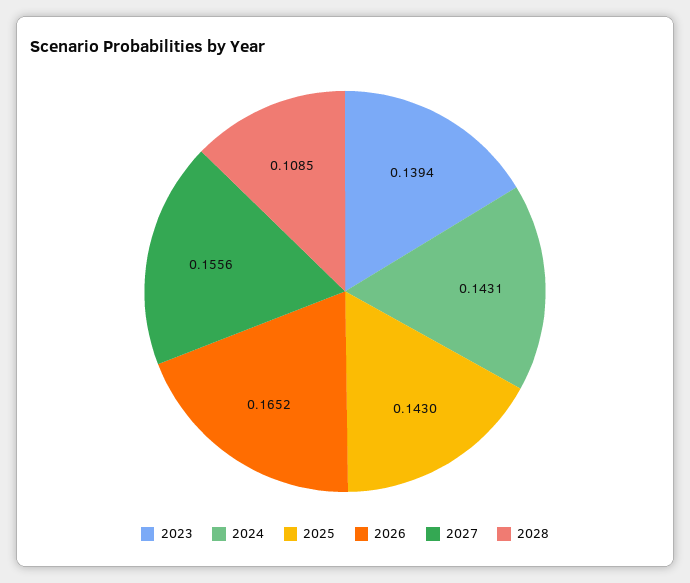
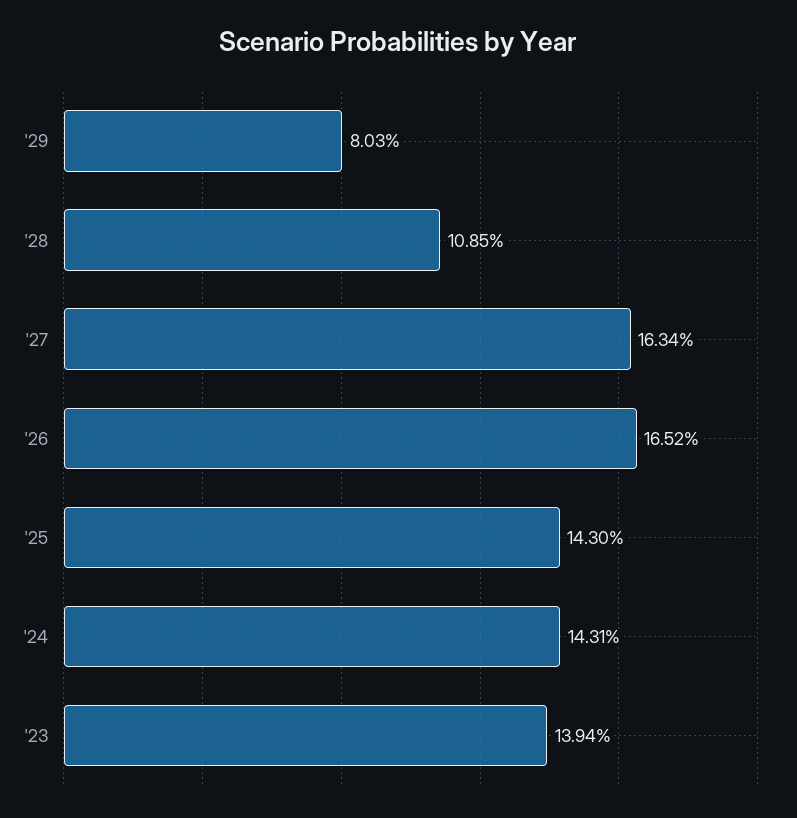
2027: 0.1556 -> 0.1634
'29: none -> 0.0803

